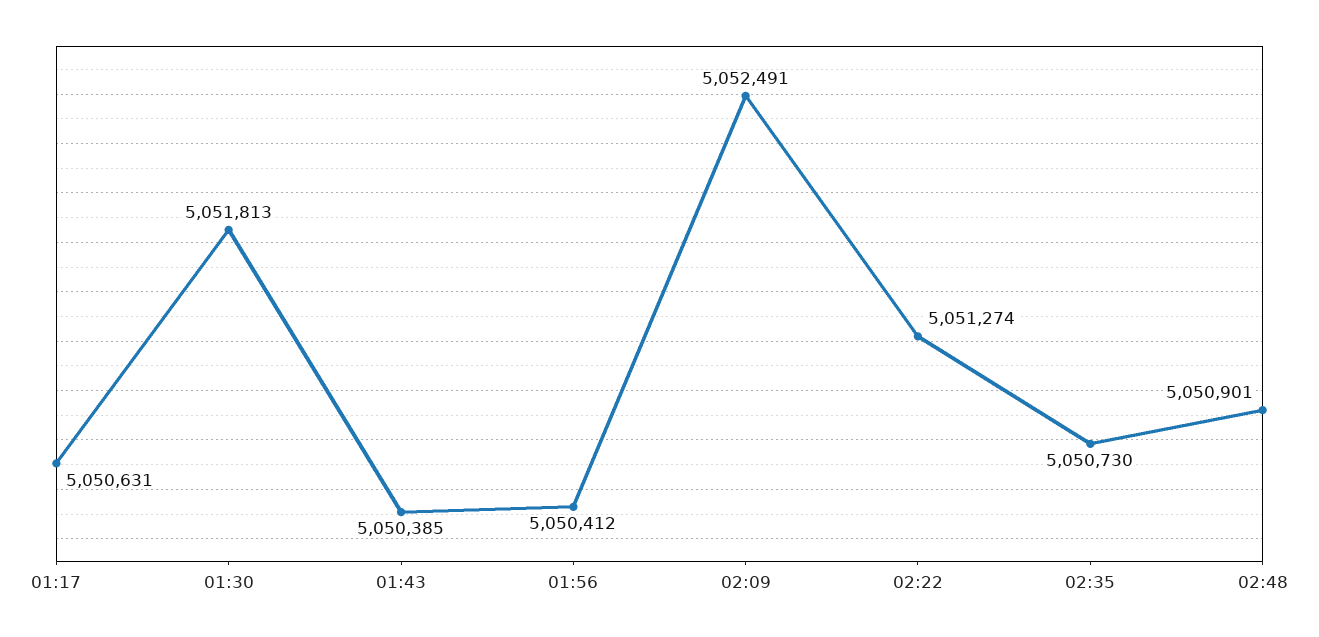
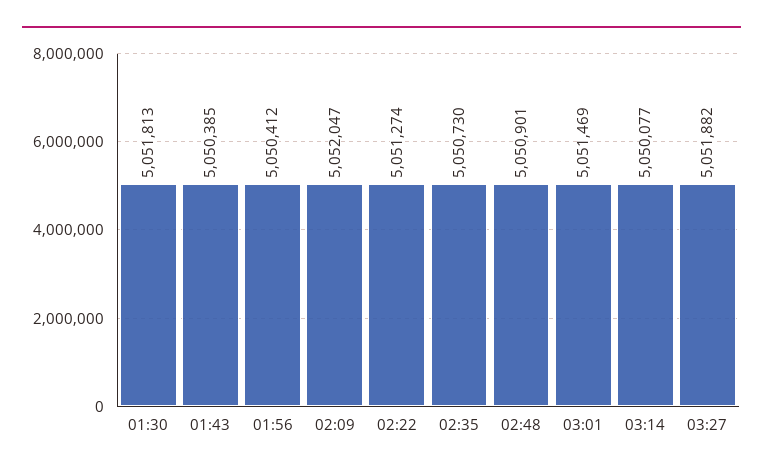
01:17: 5050631 -> none
02:09: 5052491 -> 5052047
03:01: none -> 5051469
03:14: none -> 5050077
03:27: none -> 5051882

